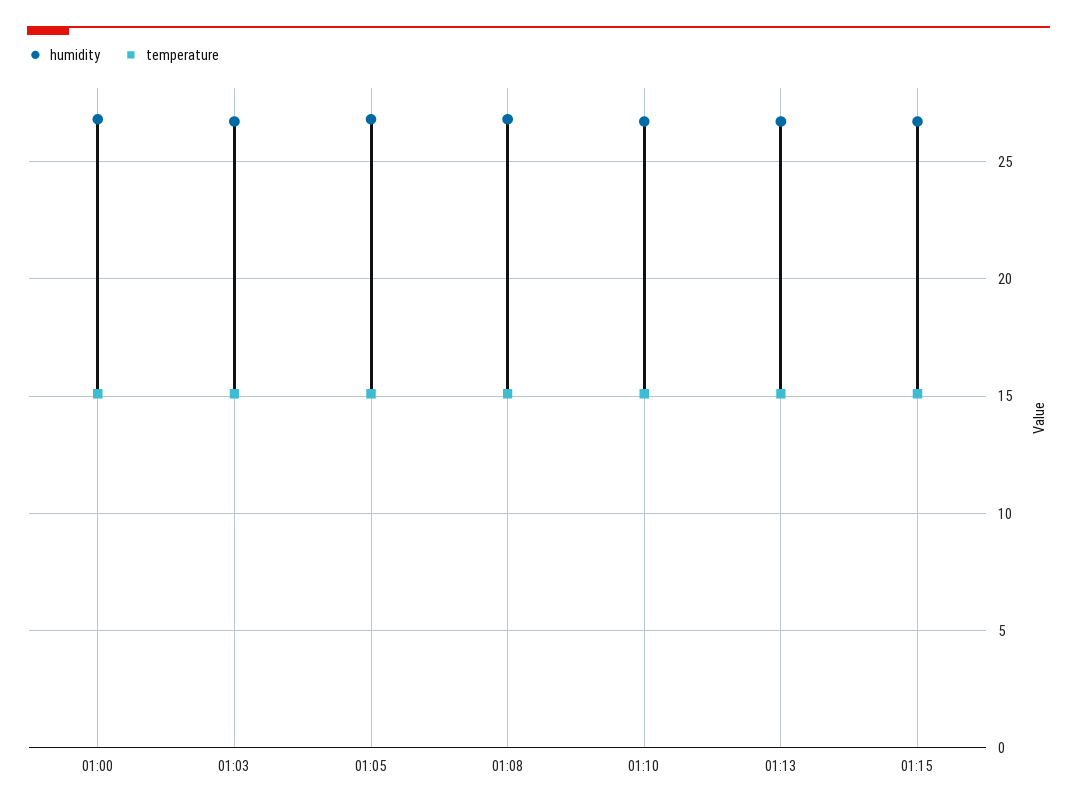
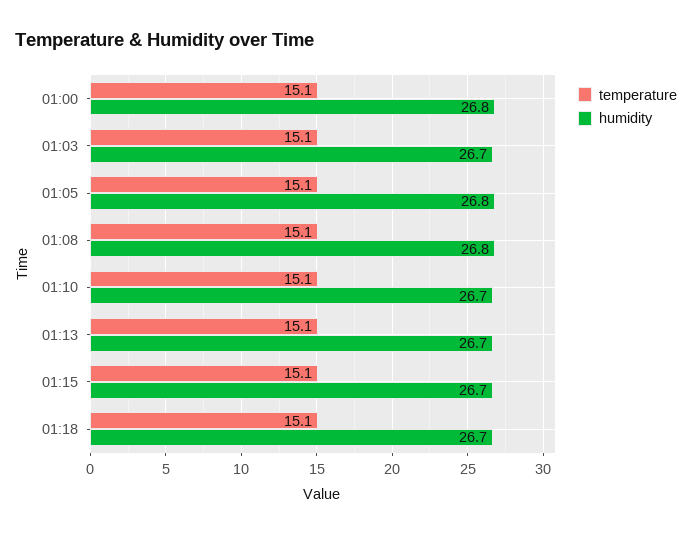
temperature, 01:18: none -> 15.1
humidity, 01:18: none -> 26.7

